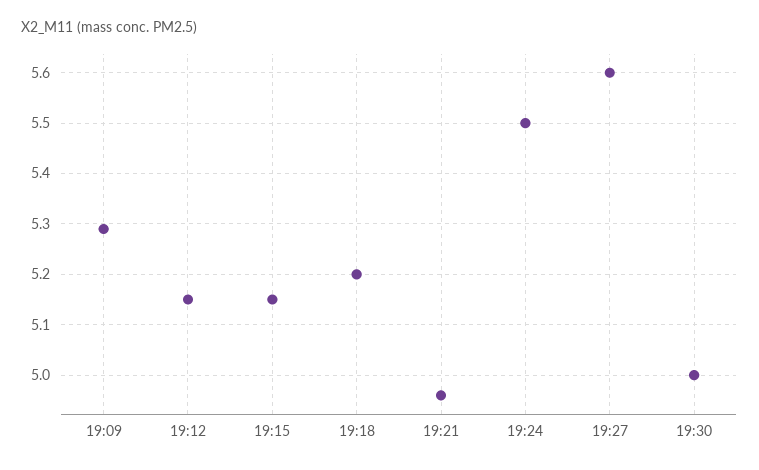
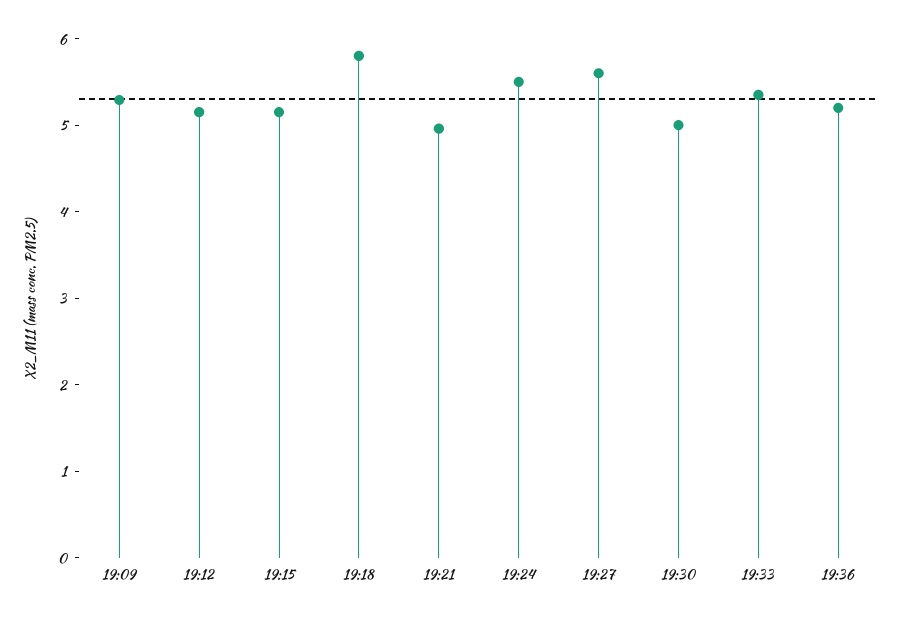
19:18: 5.2 -> 5.8
19:33: none -> 5.4
19:36: none -> 5.2

